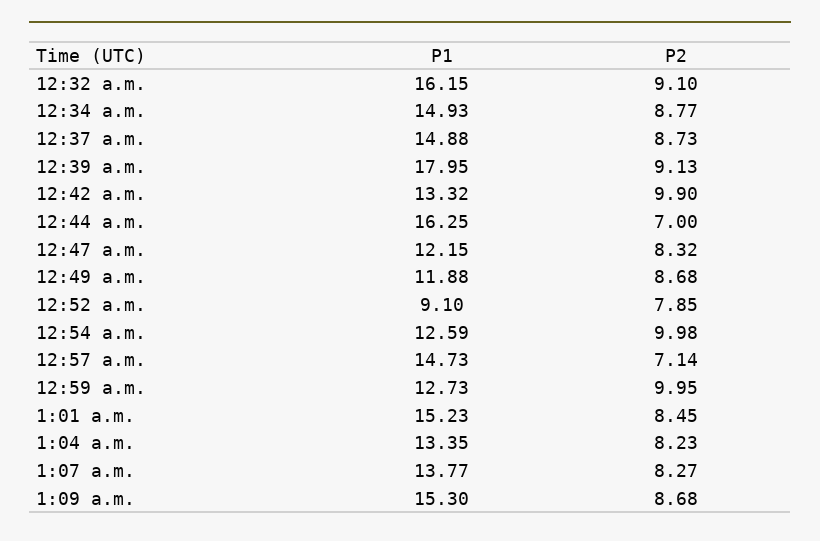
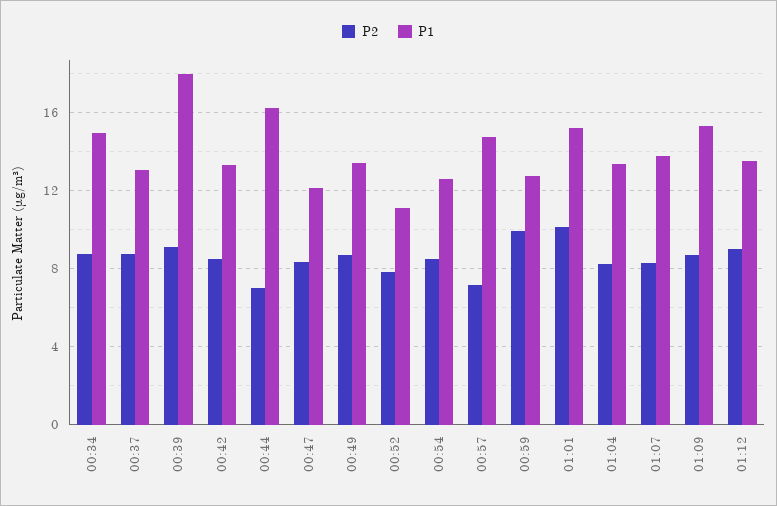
P1, 12:32 a.m.: 16.15 -> none
P2, 12:32 a.m.: 9.1 -> none
P1, 12:37 a.m.: 14.88 -> 13
P2, 12:42 a.m.: 9.9 -> 8.5
P1, 12:49 a.m.: 11.88 -> 13.5
P1, 12:52 a.m.: 9.1 -> 11
P2, 12:54 a.m.: 9.98 -> 8.5
P2, 1:01 a.m.: 8.45 -> 10
P2, 01:12: none -> 9
P1, 01:12: none -> 13.5

